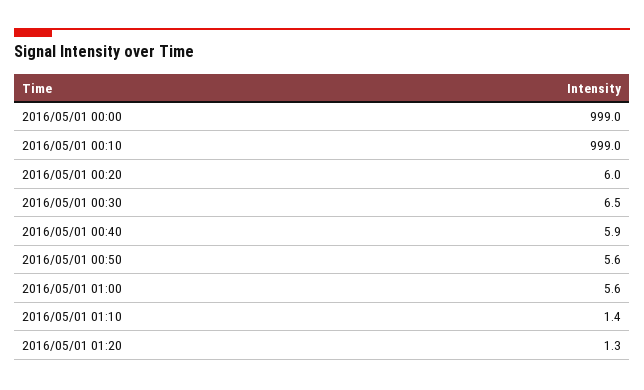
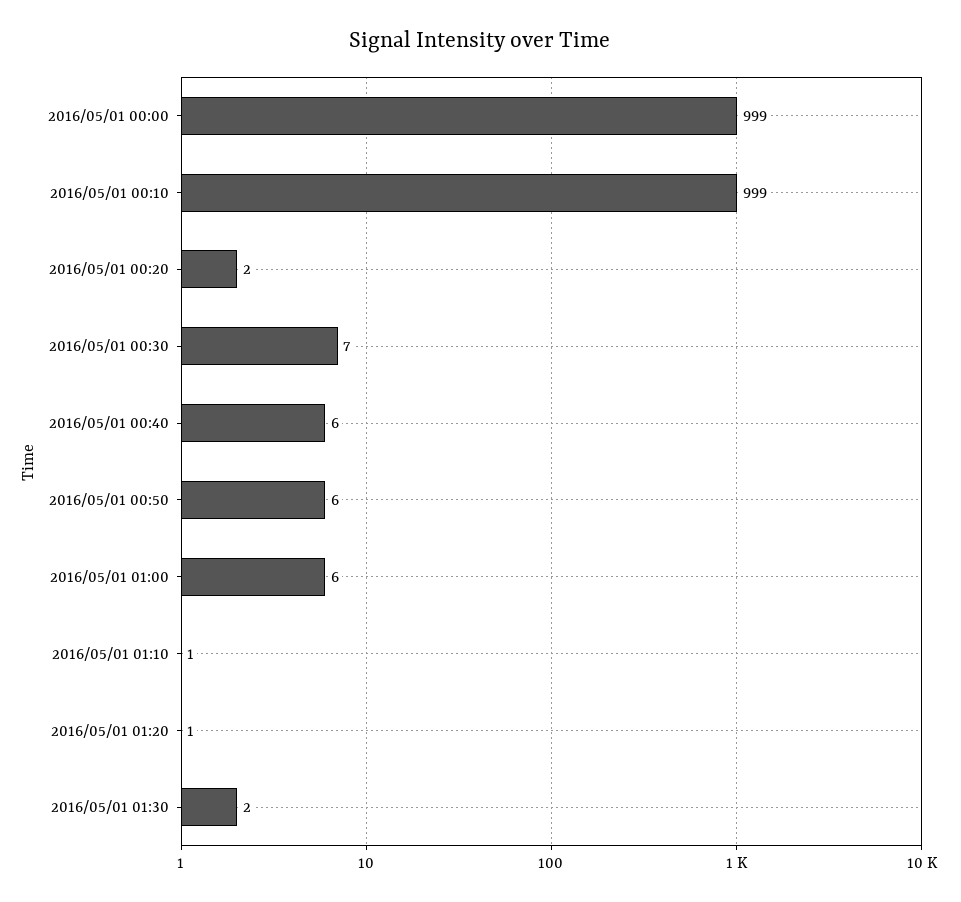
2016/05/01 00:20: 6 -> 2
2016/05/01 01:30: none -> 2

